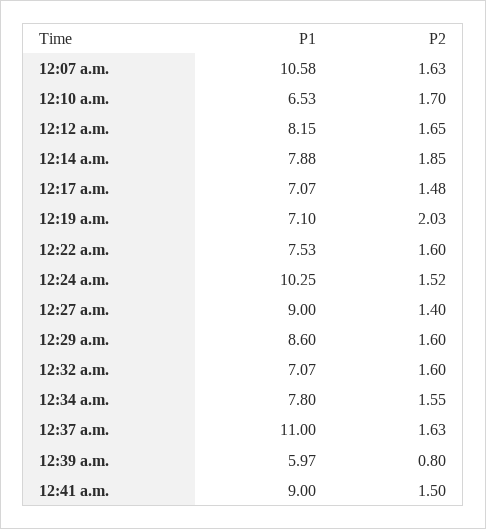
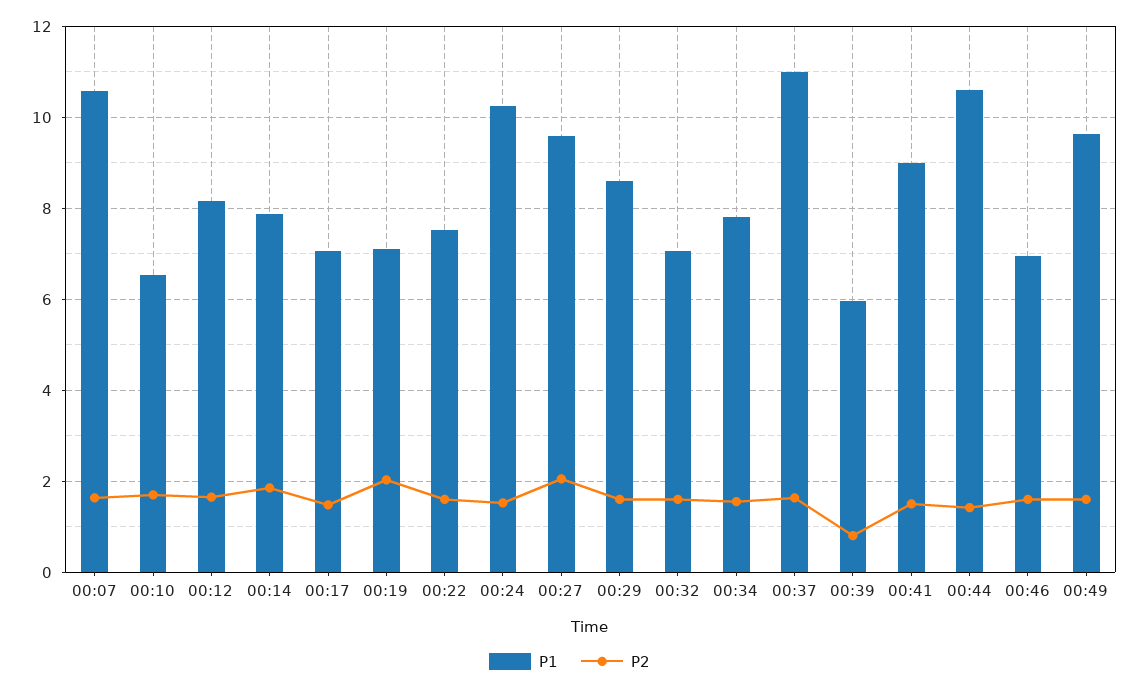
P1, 12:27 a.m.: 9 -> 9.6
P2, 12:27 a.m.: 1.4 -> 2
P1, 00:44: none -> 10.6
P2, 00:44: none -> 1.4
P1, 00:46: none -> 7
P2, 00:46: none -> 1.6
P1, 00:49: none -> 9.6
P2, 00:49: none -> 1.6

